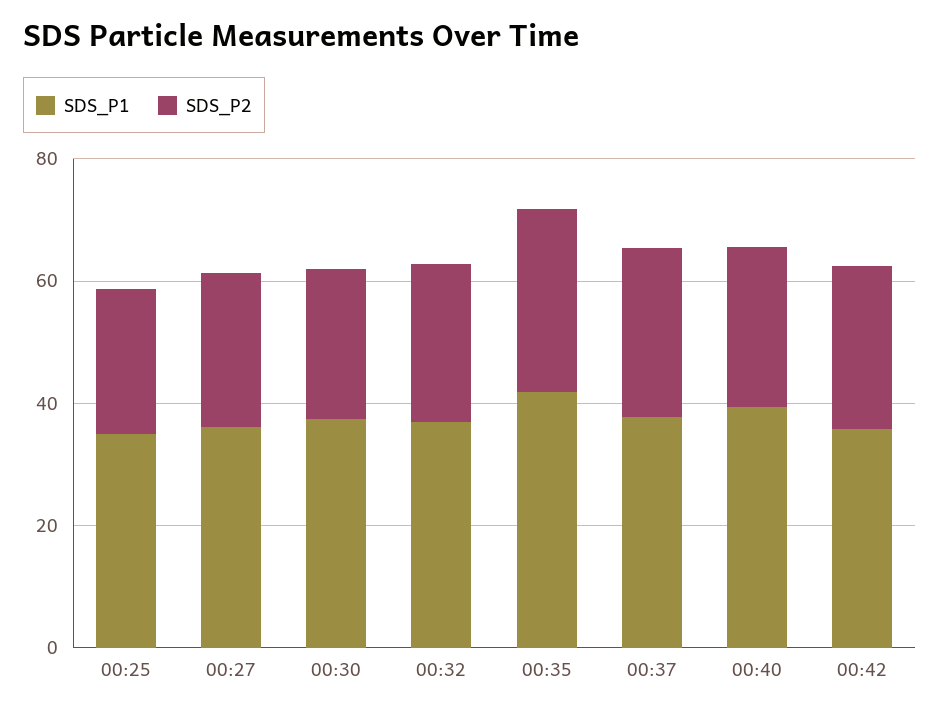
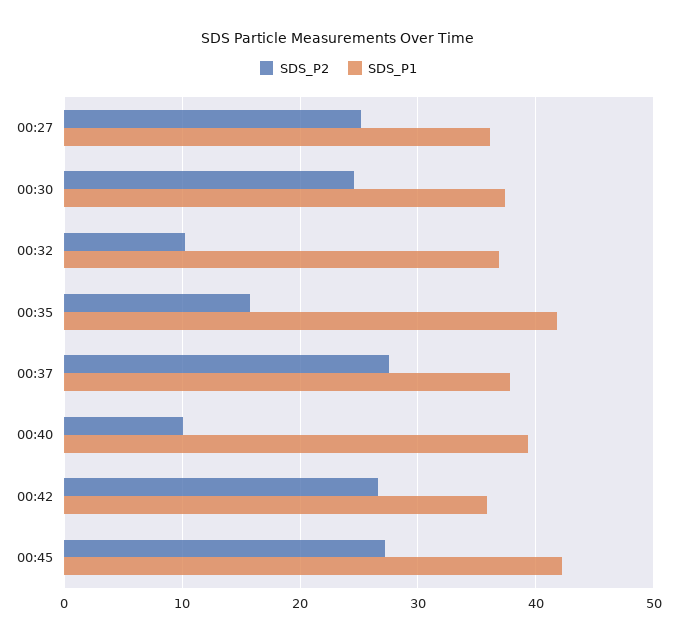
SDS_P1, 00:25: 35 -> none
SDS_P2, 00:25: 25 -> none
SDS_P2, 00:32: 25 -> 10
SDS_P2, 00:35: 30 -> 16
SDS_P2, 00:40: 25 -> 10
SDS_P2, 00:45: none -> 27
SDS_P1, 00:45: none -> 42

